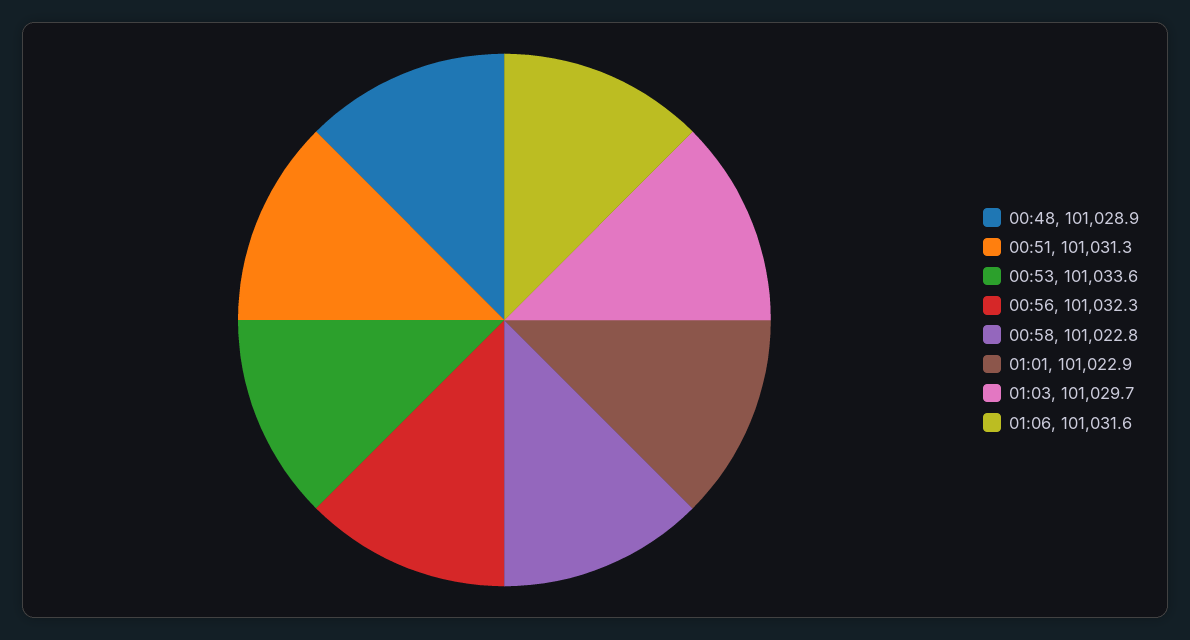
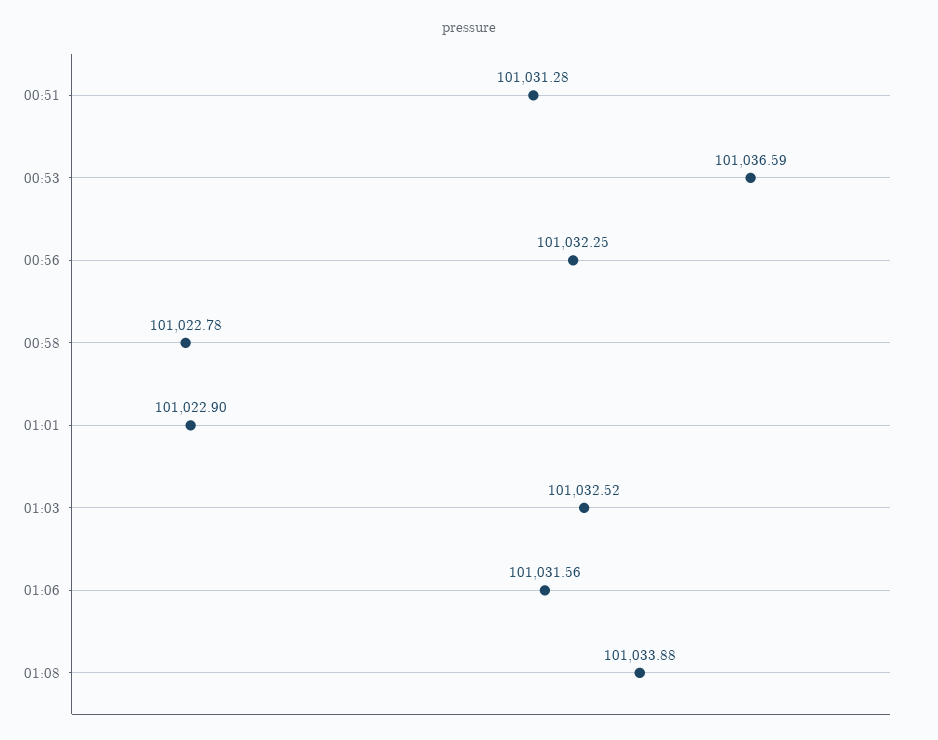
00:48: 101028.9 -> none
00:53: 101033.6 -> 101036.59
01:03: 101029.7 -> 101032.52
01:08: none -> 101033.88

